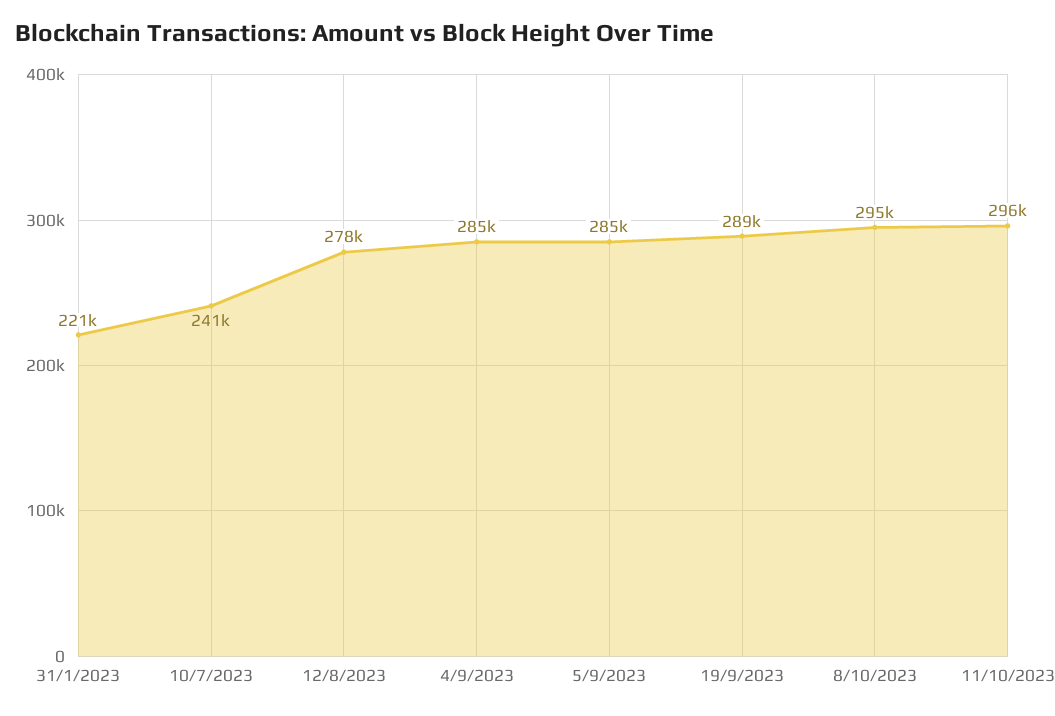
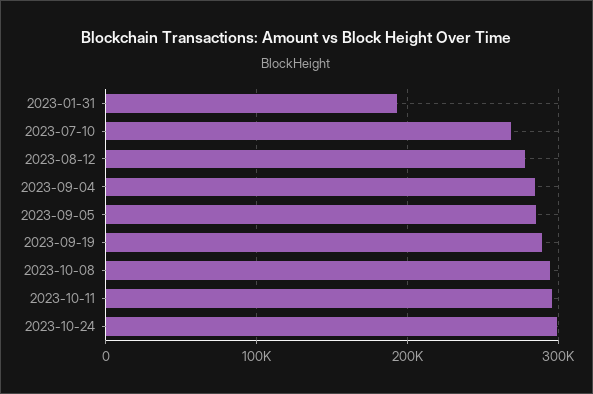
31/1/2023: 221000 -> 190000
10/7/2023: 241000 -> 270000
2023-10-24: none -> 300000

